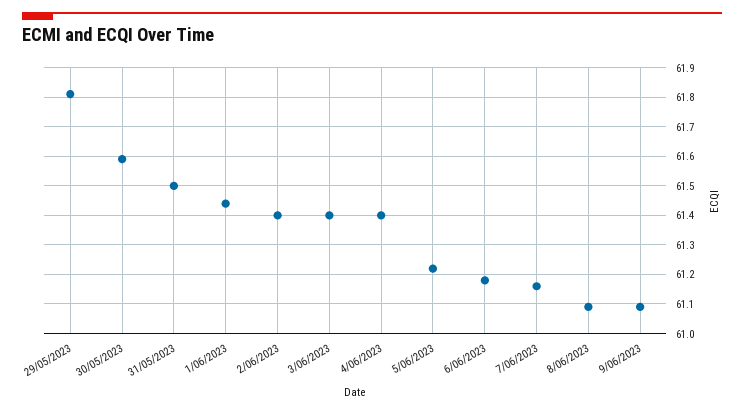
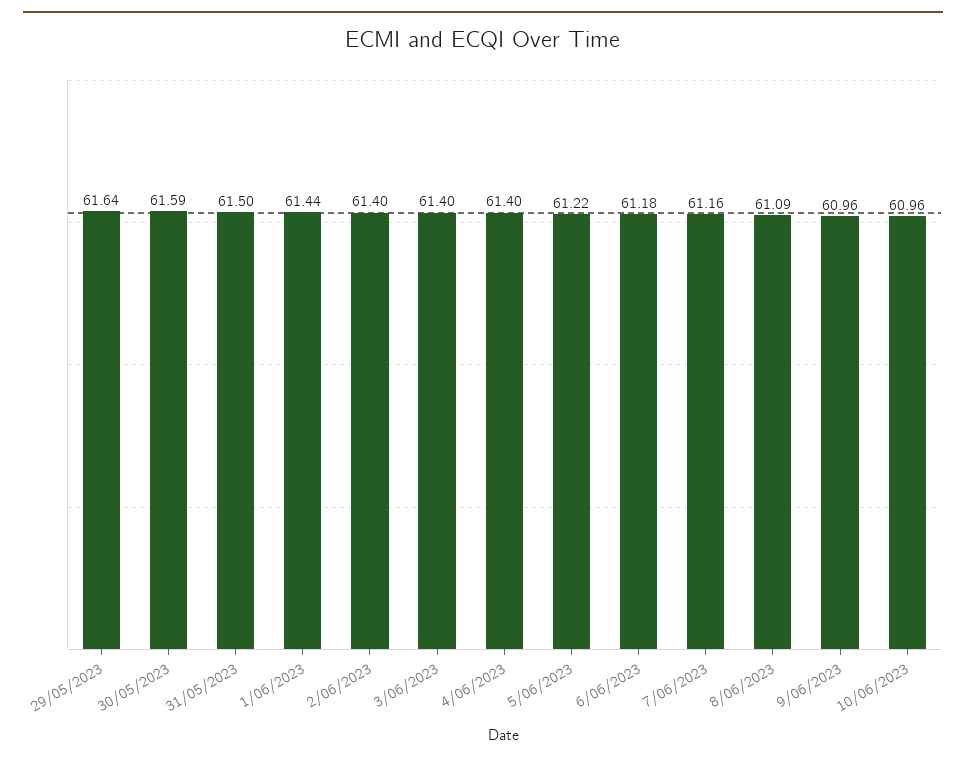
29/05/2023: 61.8 -> 61.64
9/06/2023: 61.1 -> 60.96
10/06/2023: none -> 60.96

